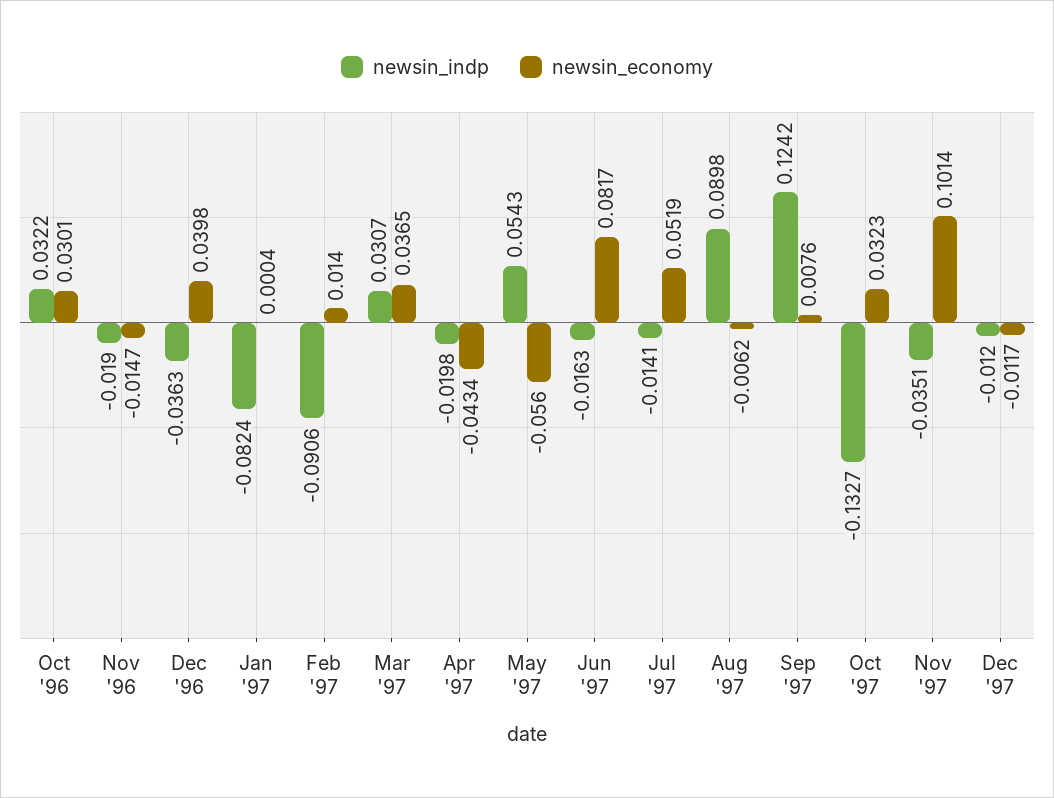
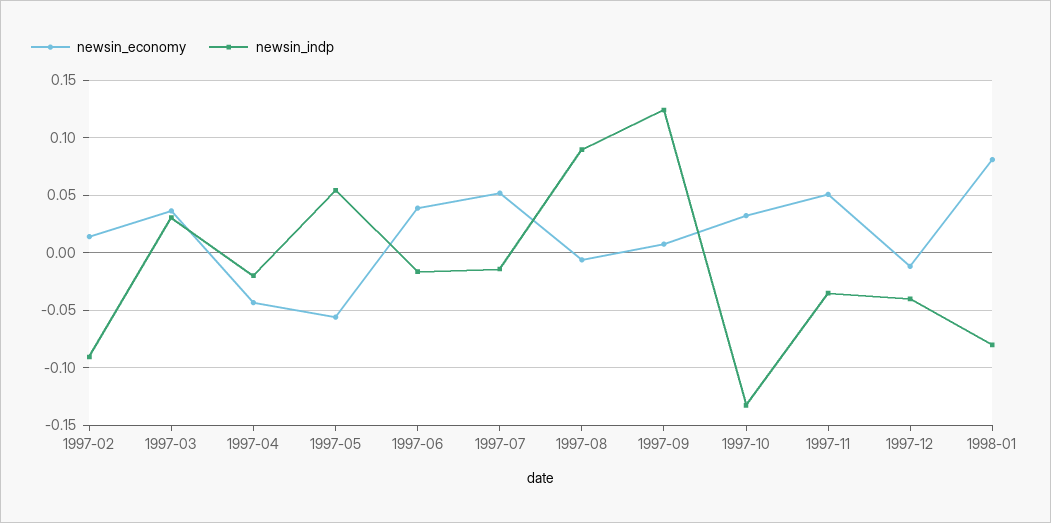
newsin_indp, Oct '96: 0.0322 -> none
newsin_economy, Oct '96: 0.0301 -> none
newsin_indp, Nov '96: -0.019 -> none
newsin_economy, Nov '96: -0.0147 -> none
newsin_indp, Dec '96: -0.0363 -> none
newsin_economy, Dec '96: 0.0398 -> none
newsin_indp, Jan '97: -0.0824 -> none
newsin_economy, Jan '97: 0.0004 -> none
newsin_economy, Jun '97: 0.0817 -> 0.04
newsin_economy, Nov '97: 0.1014 -> 0.05
newsin_indp, Dec '97: -0.012 -> -0.04
newsin_economy, 1998-01: none -> 0.08
newsin_indp, 1998-01: none -> -0.08

